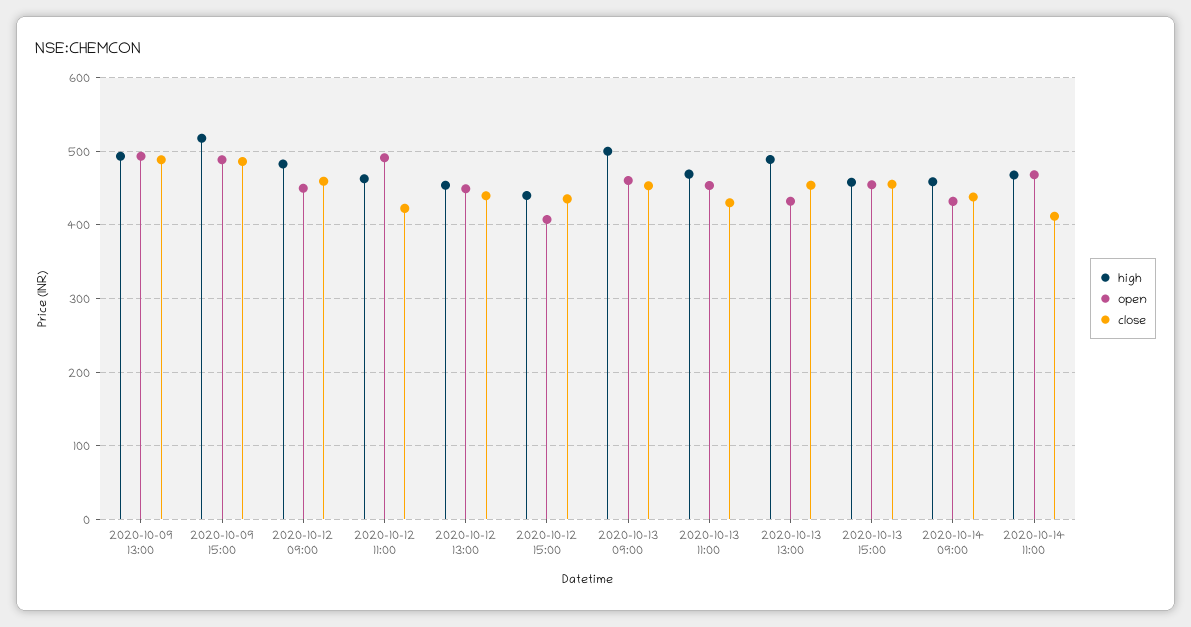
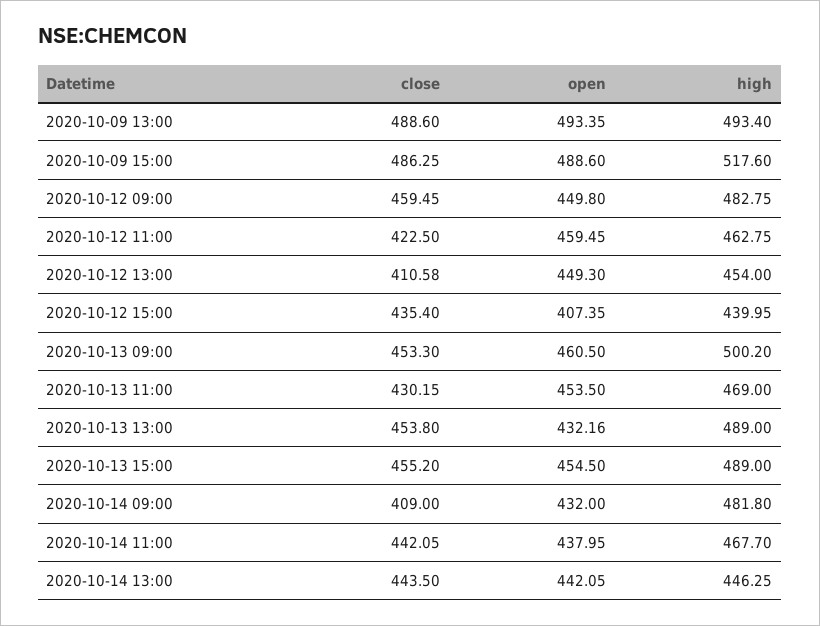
open, 2020-10-12 11:00: 490 -> 459.45
close, 2020-10-12 13:00: 440 -> 410.58
high, 2020-10-13 15:00: 460 -> 489
high, 2020-10-14 09:00: 460 -> 481.8
close, 2020-10-14 09:00: 440 -> 409
open, 2020-10-14 11:00: 470 -> 437.95
close, 2020-10-14 11:00: 410 -> 442.05
close, 2020-10-14 13:00: none -> 443.5
open, 2020-10-14 13:00: none -> 442.05
high, 2020-10-14 13:00: none -> 446.25

